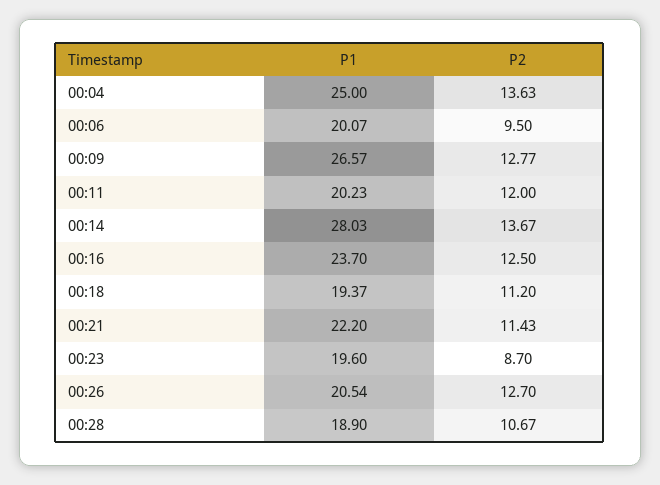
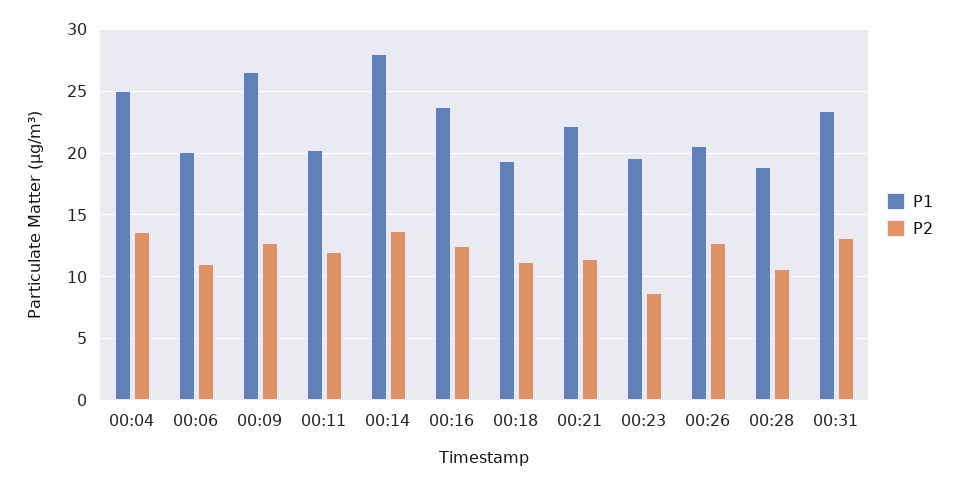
P2, 00:06: 9.5 -> 11
P1, 00:31: none -> 23.5
P2, 00:31: none -> 13

